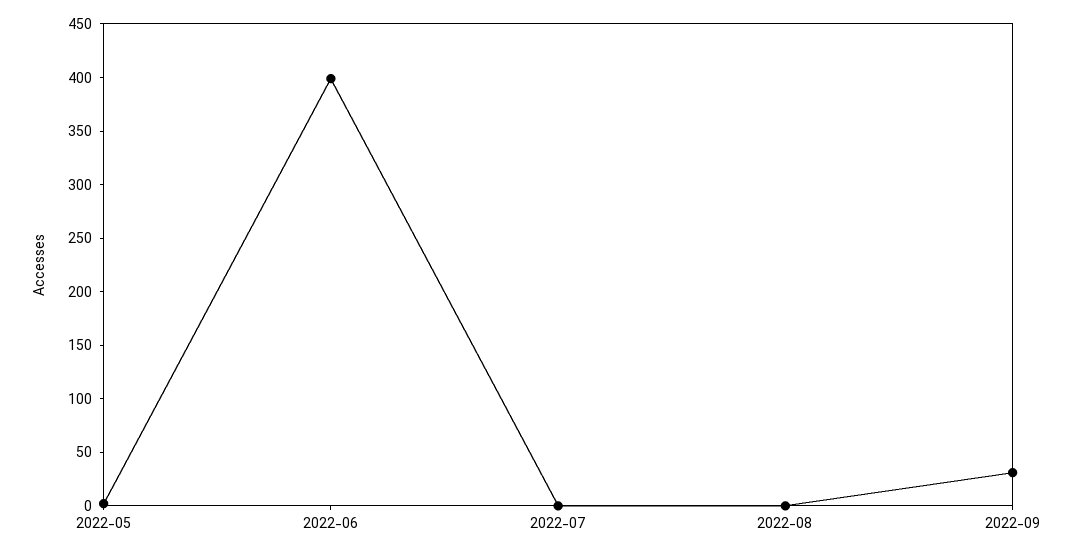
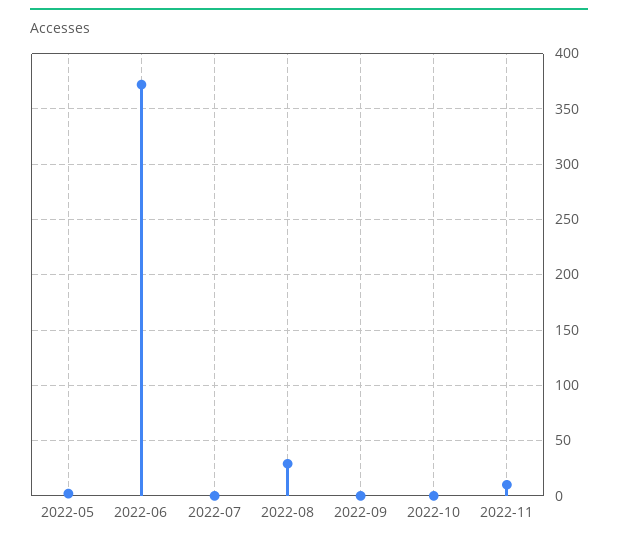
2022-06: 400 -> 370
2022-08: 0 -> 30
2022-09: 30 -> 0
2022-10: none -> 0
2022-11: none -> 10

